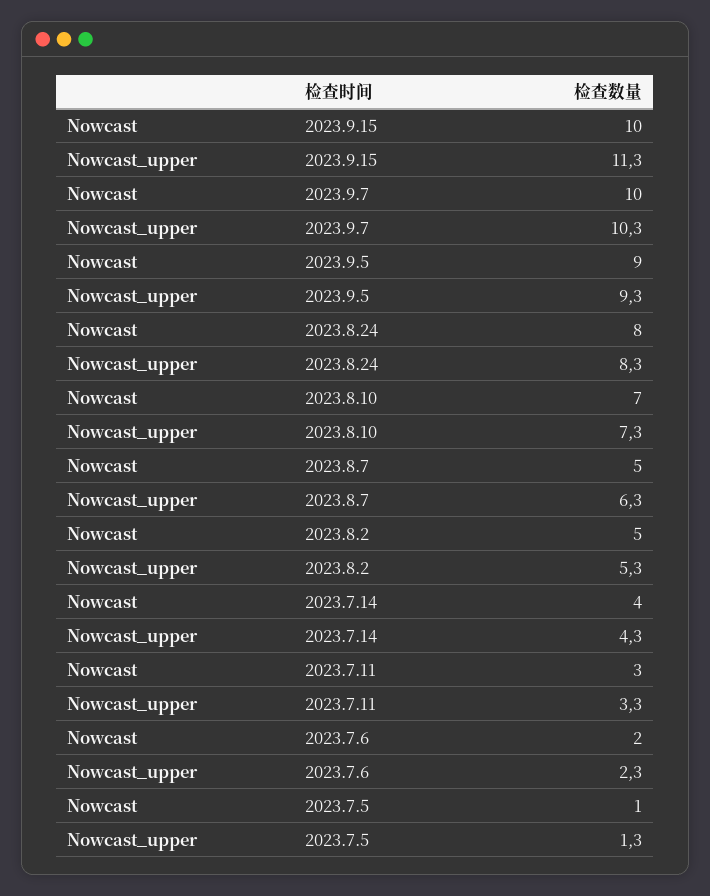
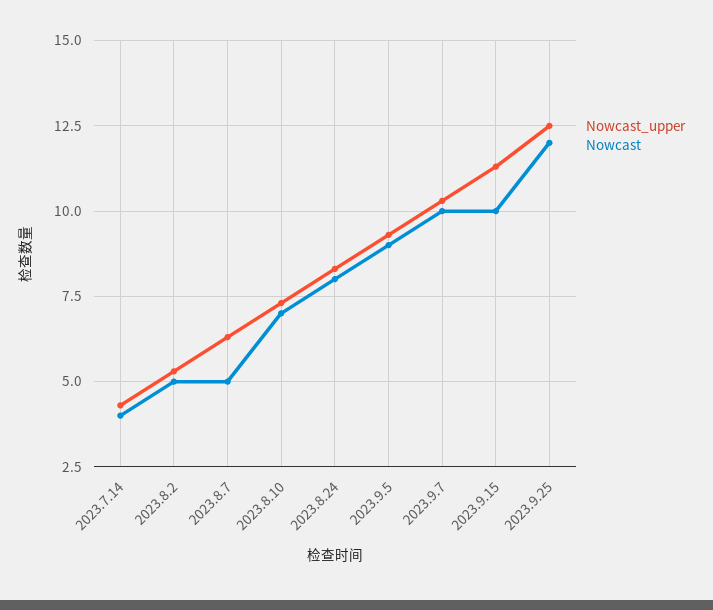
Nowcast, 2023.7.11: 3 -> none
Nowcast_upper, 2023.7.11: 3.3 -> none
Nowcast, 2023.7.6: 2 -> none
Nowcast_upper, 2023.7.6: 2.3 -> none
Nowcast, 2023.7.5: 1 -> none
Nowcast_upper, 2023.7.5: 1.3 -> none
Nowcast_upper, 2023.9.25: none -> 12.5
Nowcast, 2023.9.25: none -> 12

